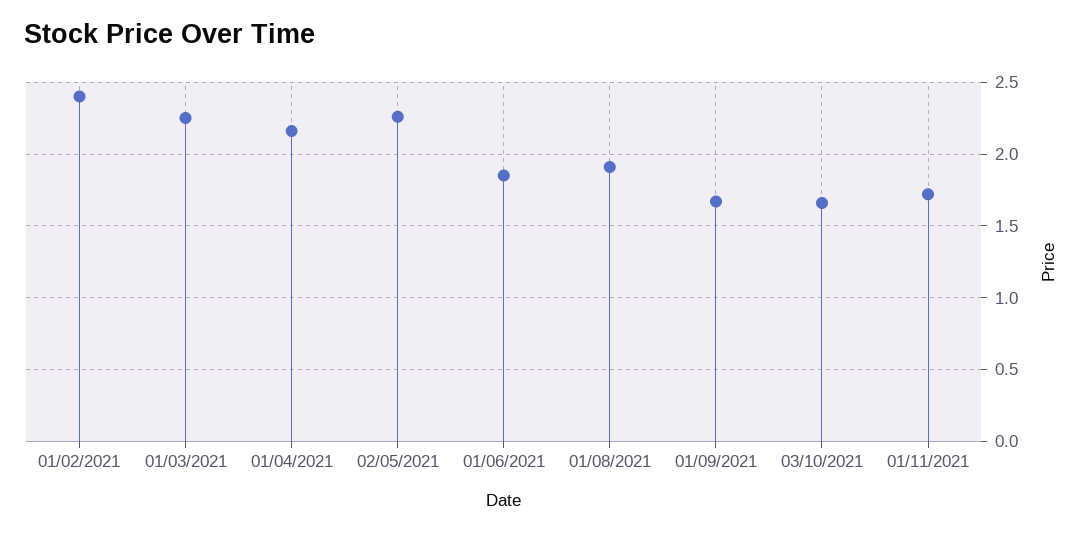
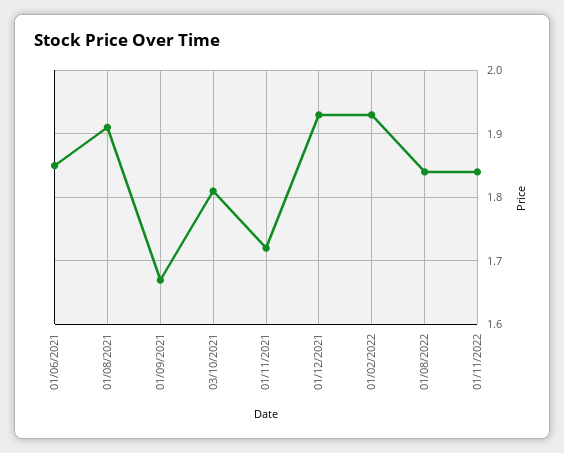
01/02/2021: 2.4 -> none
01/03/2021: 2.25 -> none
01/04/2021: 2.15 -> none
02/05/2021: 2.25 -> none
03/10/2021: 1.65 -> 1.81
01/12/2021: none -> 1.93
01/02/2022: none -> 1.93
01/08/2022: none -> 1.84
01/11/2022: none -> 1.84

